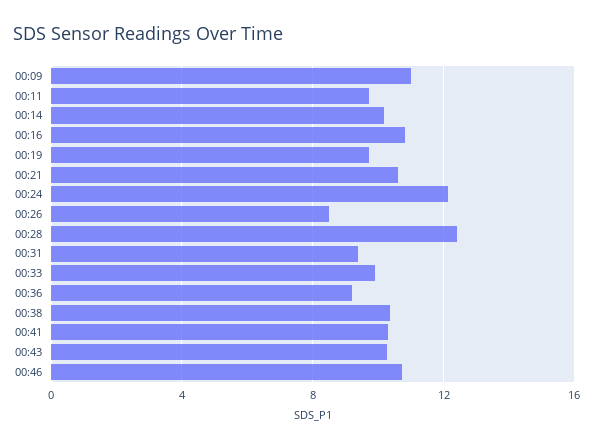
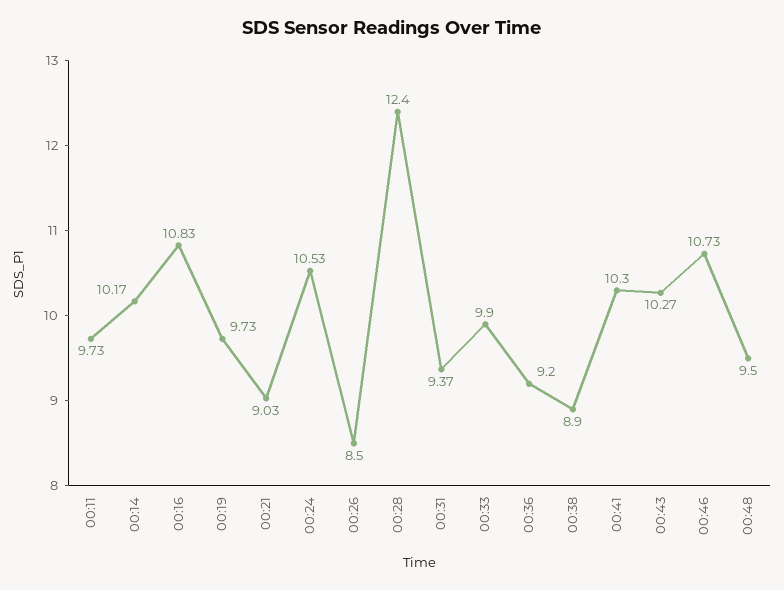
00:09: 11 -> none
00:21: 10.5 -> 9.03
00:24: 12 -> 10.53
00:38: 10.5 -> 8.9
00:48: none -> 9.5

